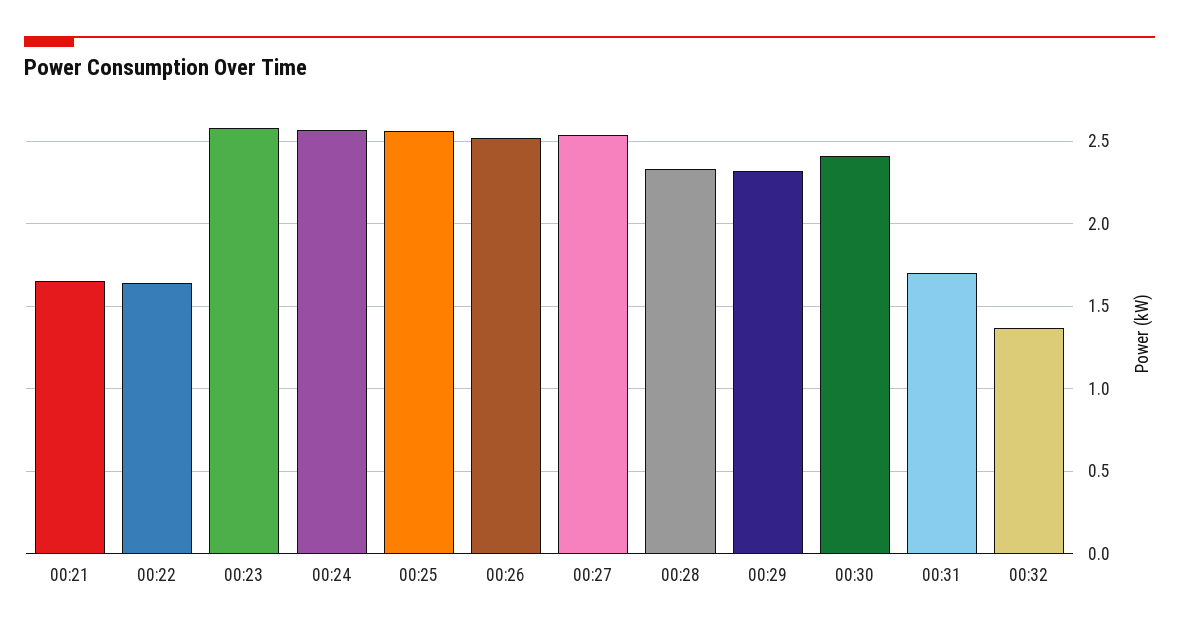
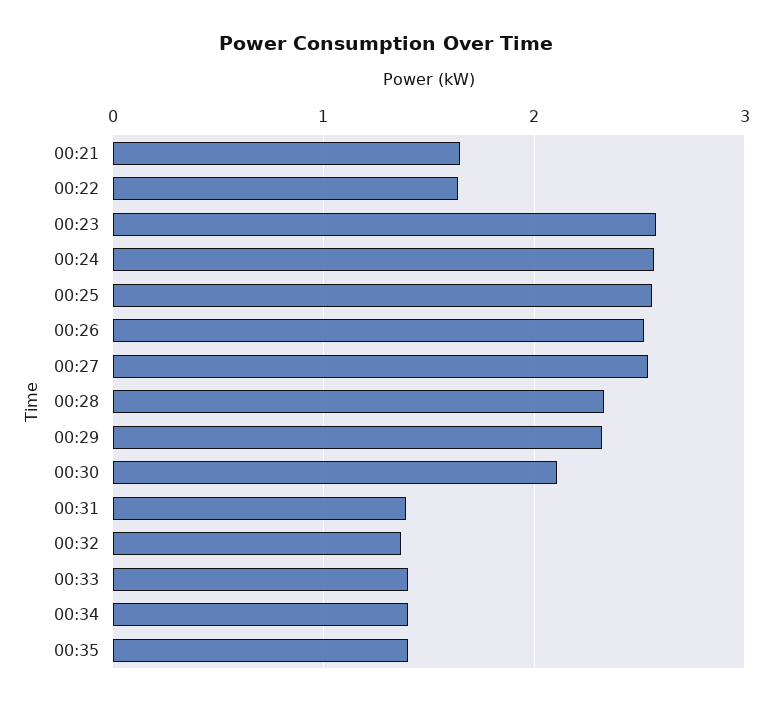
00:30: 2.4 -> 2.1
00:31: 1.7 -> 1.4
00:33: none -> 1.4
00:34: none -> 1.4
00:35: none -> 1.4

